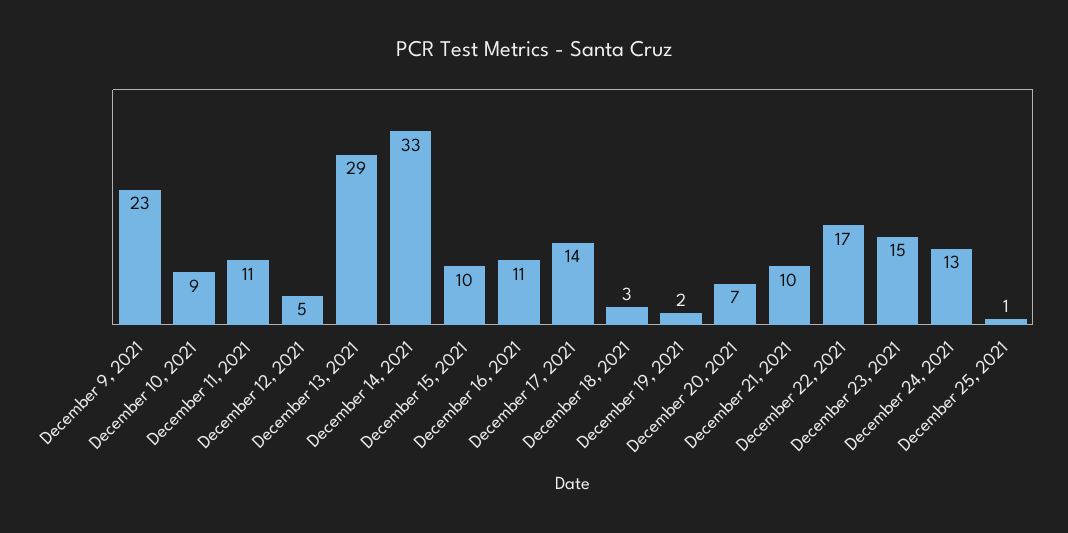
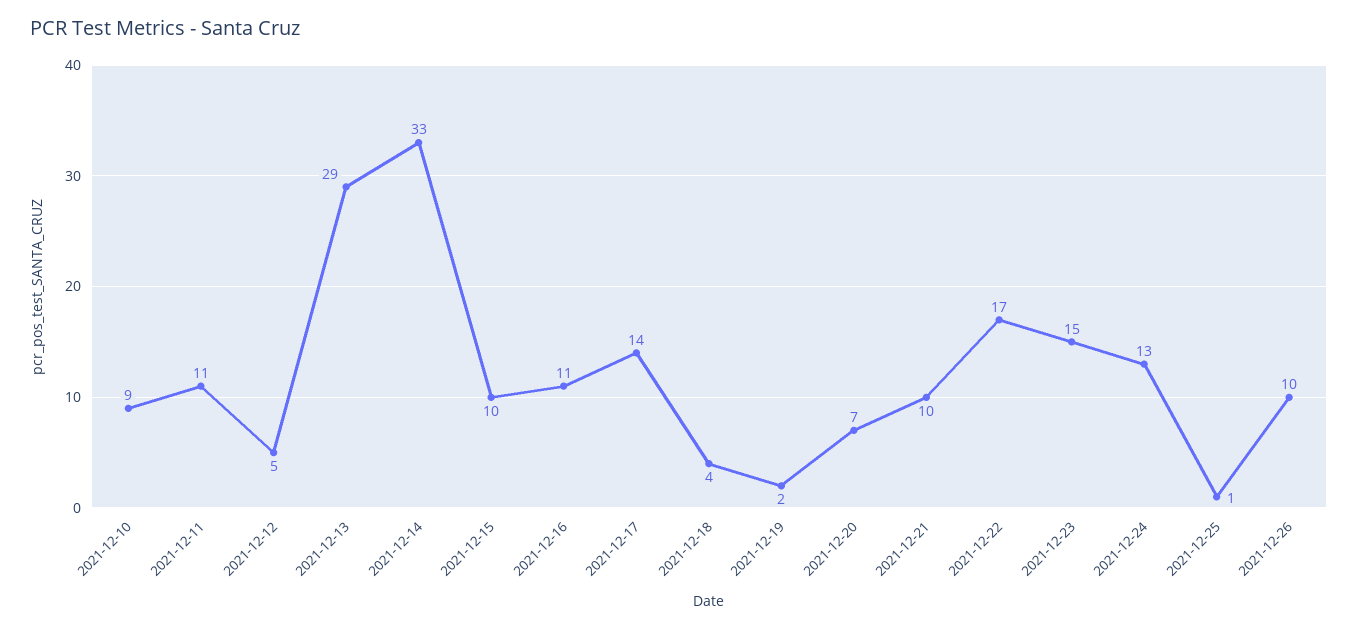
December 9, 2021: 23 -> none
December 18, 2021: 3 -> 4
2021-12-26: none -> 10

